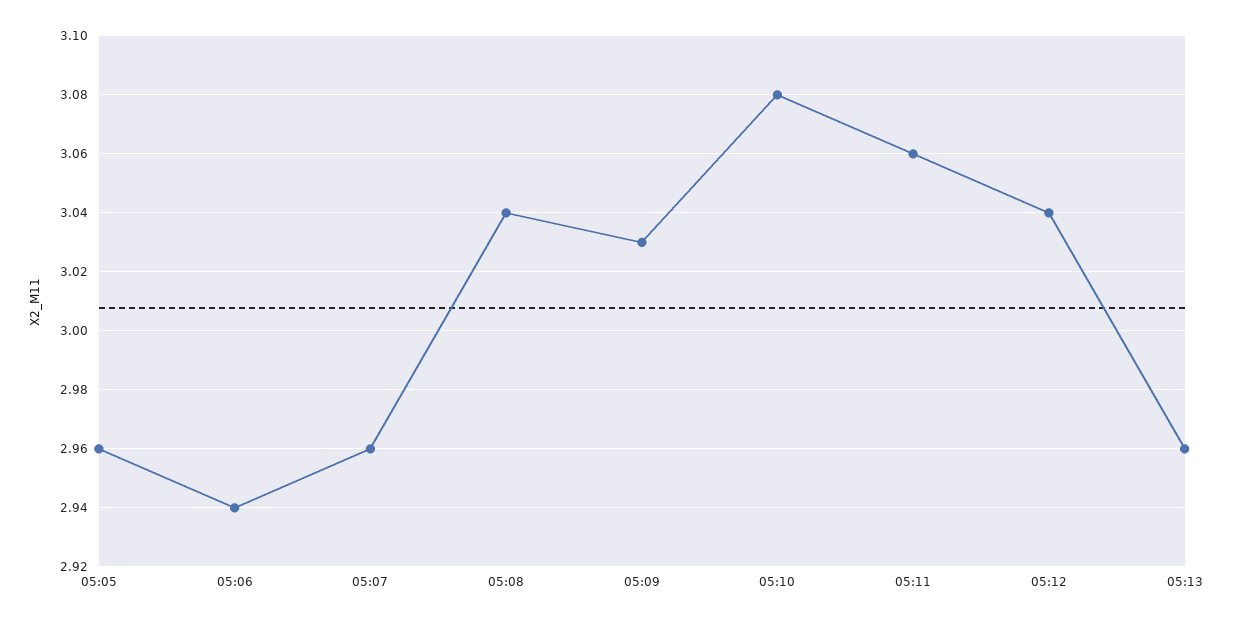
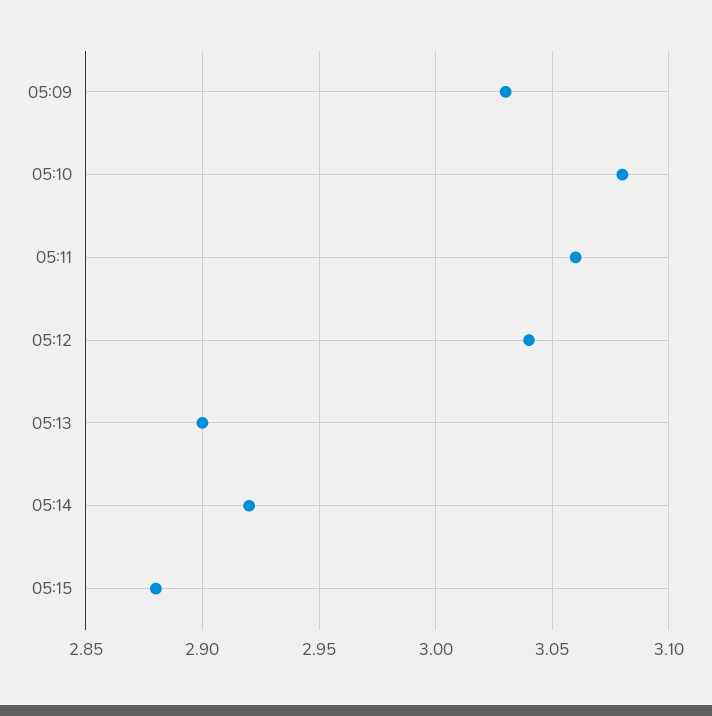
05:05: 2.96 -> none
05:06: 2.94 -> none
05:07: 2.96 -> none
05:08: 3.04 -> none
05:13: 2.96 -> 2.9
05:14: none -> 2.92
05:15: none -> 2.88

